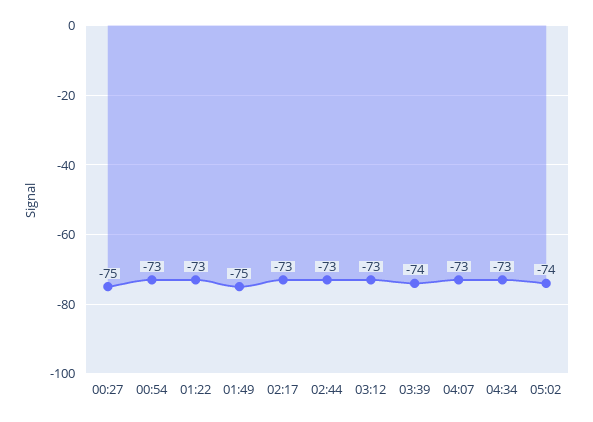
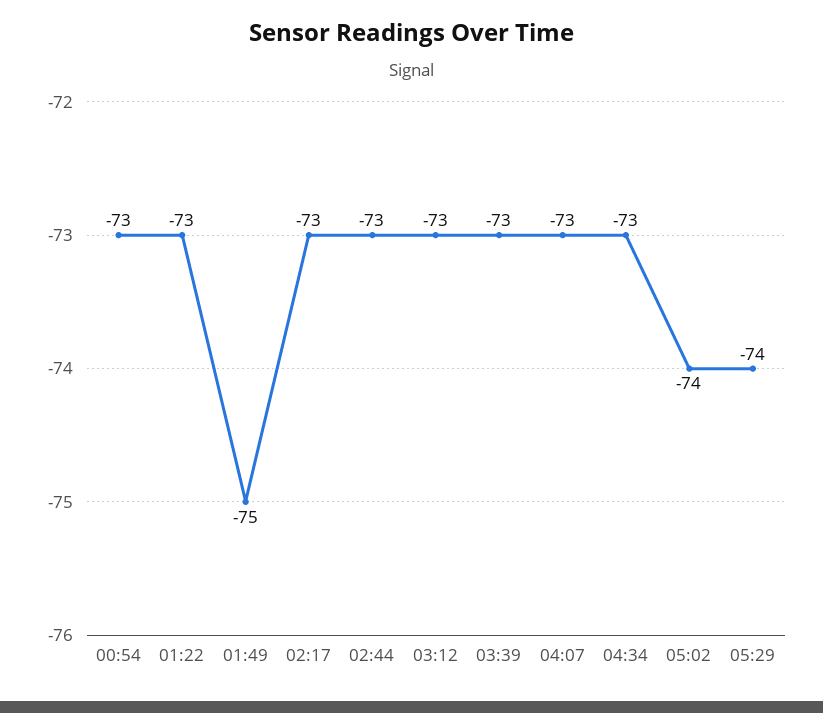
00:27: -75 -> none
03:39: -74 -> -73
05:29: none -> -74

